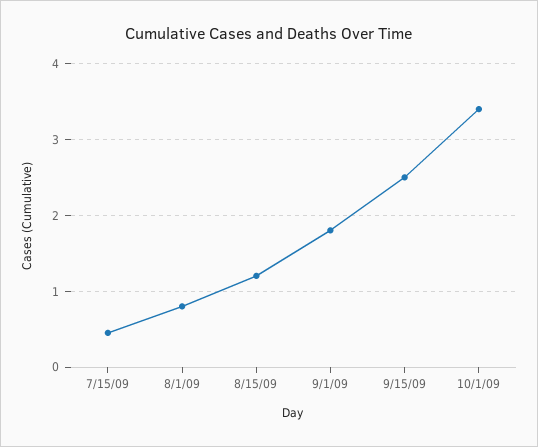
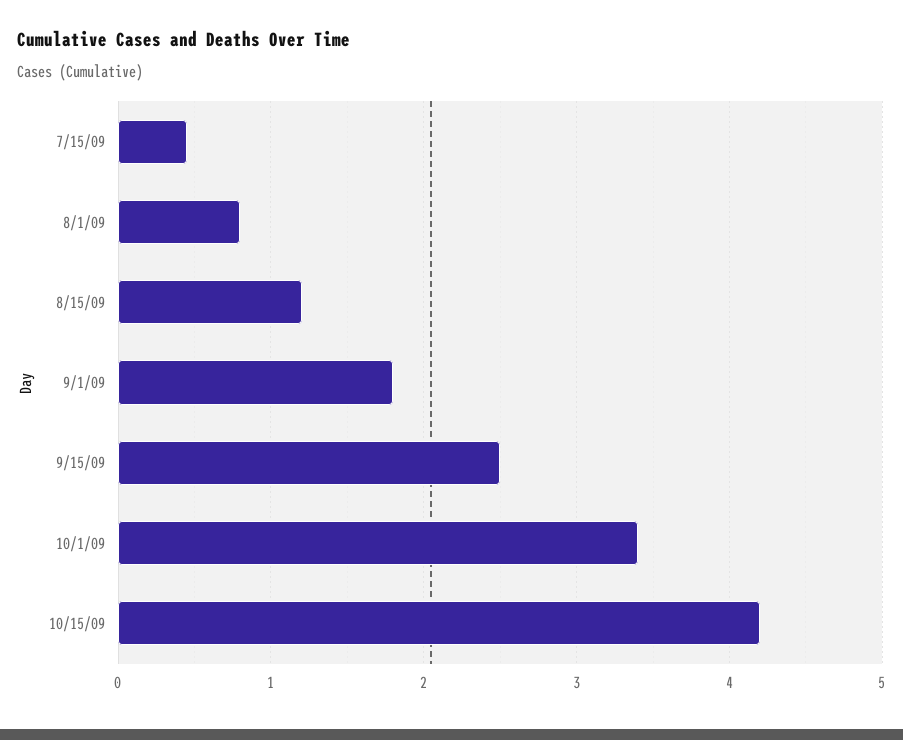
10/15/09: none -> 4.2

